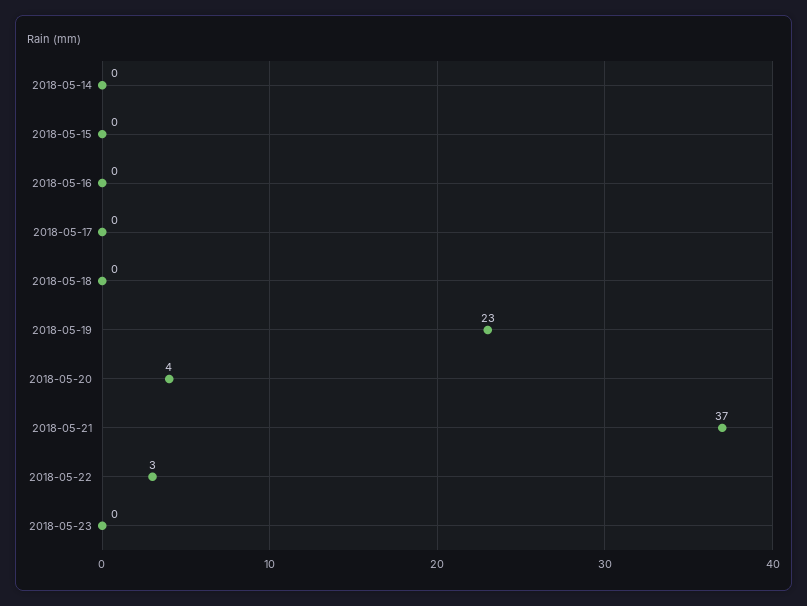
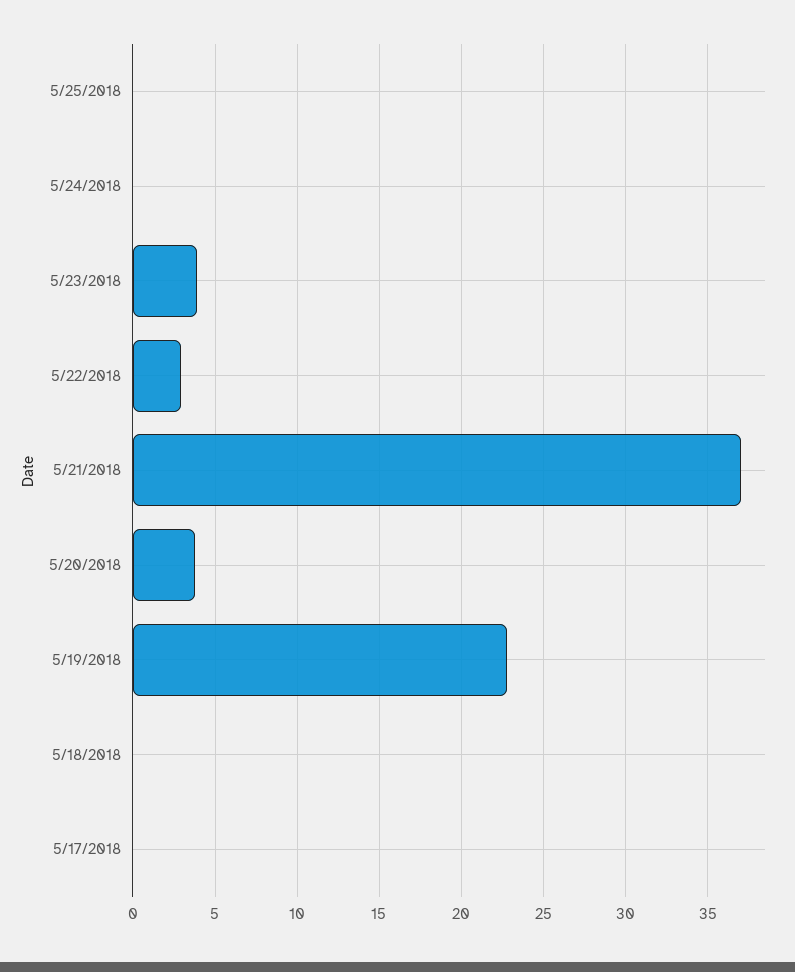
2018-05-14: 0 -> none
2018-05-15: 0 -> none
2018-05-16: 0 -> none
2018-05-23: 0 -> 4
5/25/2018: none -> 0
5/24/2018: none -> 0

